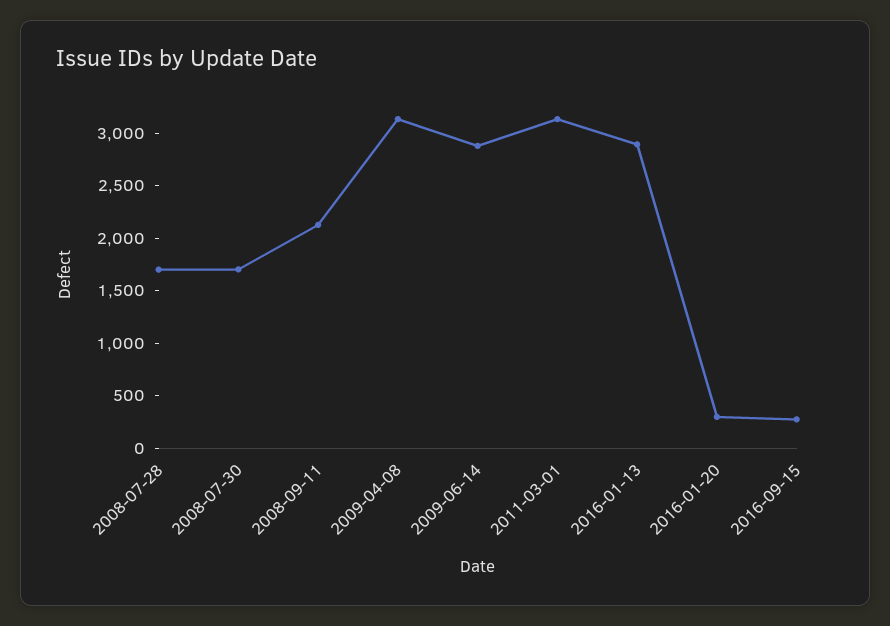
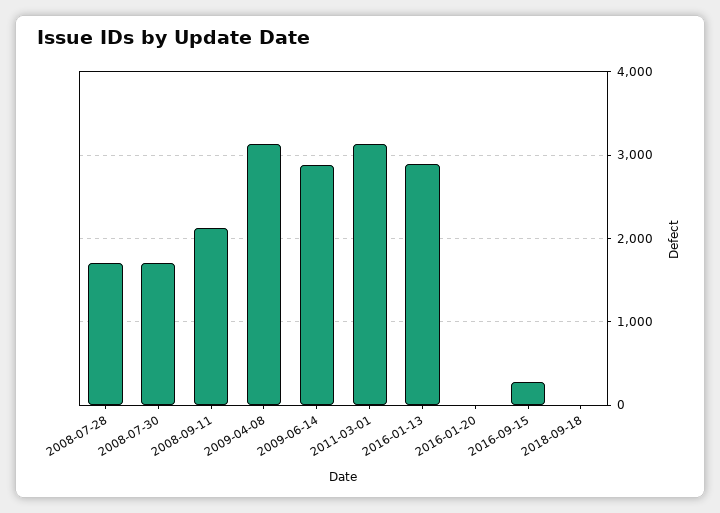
2016-01-20: 300 -> 0
2018-09-18: none -> 0

